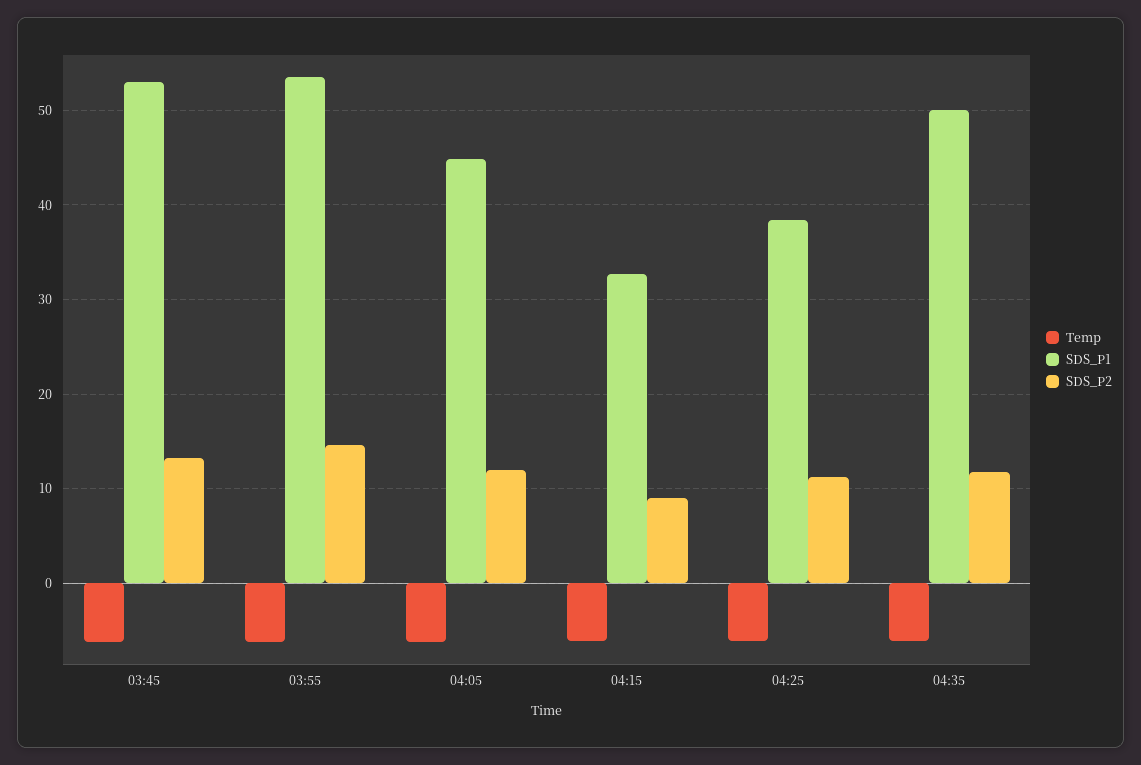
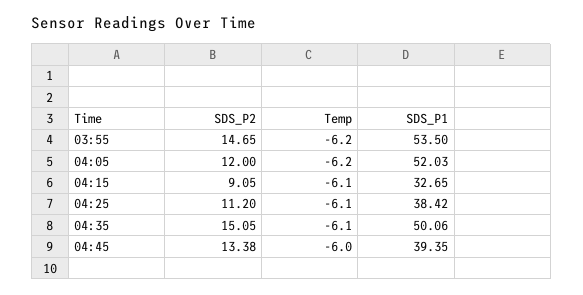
Temp, 03:45: -6 -> none
SDS_P1, 03:45: 53 -> none
SDS_P2, 03:45: 13 -> none
SDS_P1, 04:05: 45 -> 52.03
SDS_P2, 04:35: 12 -> 15.05
SDS_P2, 04:45: none -> 13.38
Temp, 04:45: none -> -6
SDS_P1, 04:45: none -> 39.35

